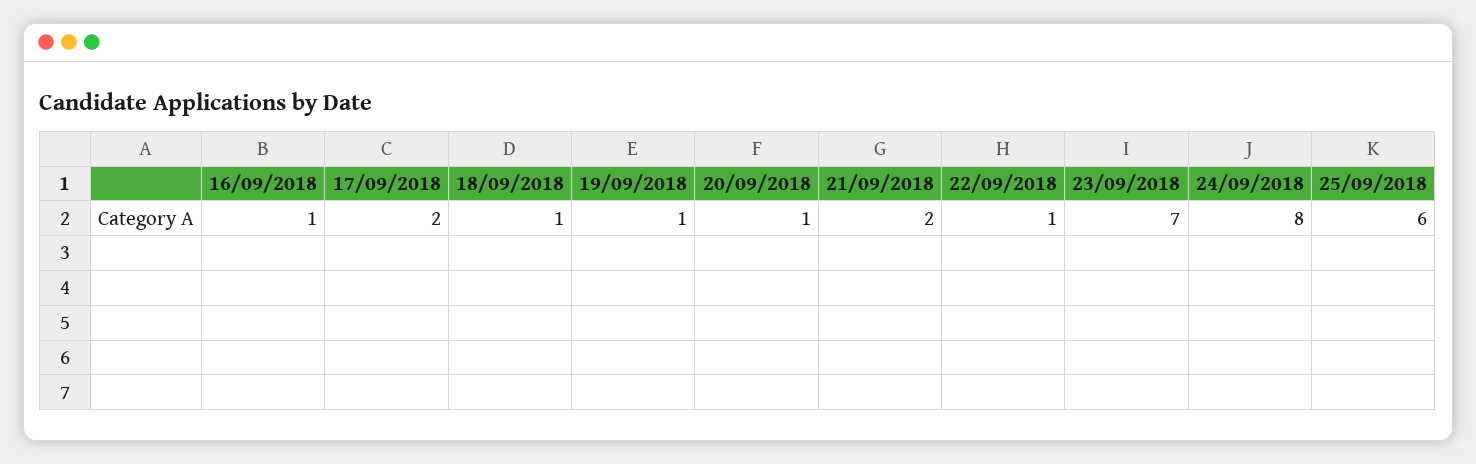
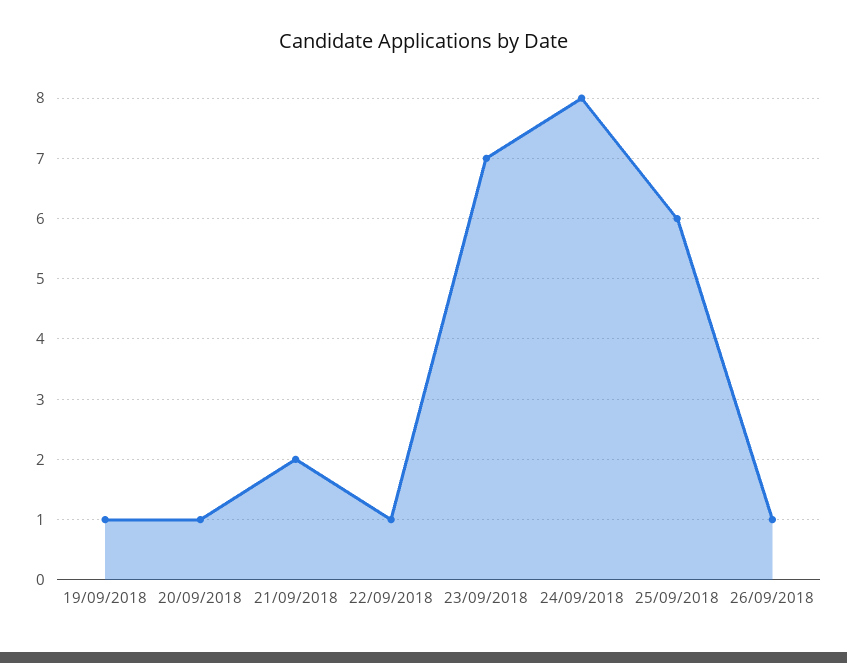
16/09/2018: 1 -> none
17/09/2018: 2 -> none
18/09/2018: 1 -> none
26/09/2018: none -> 1

